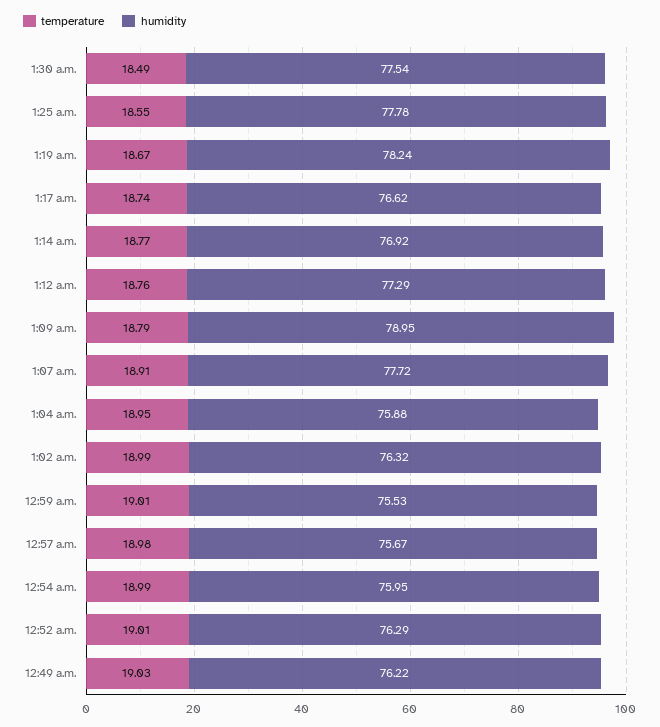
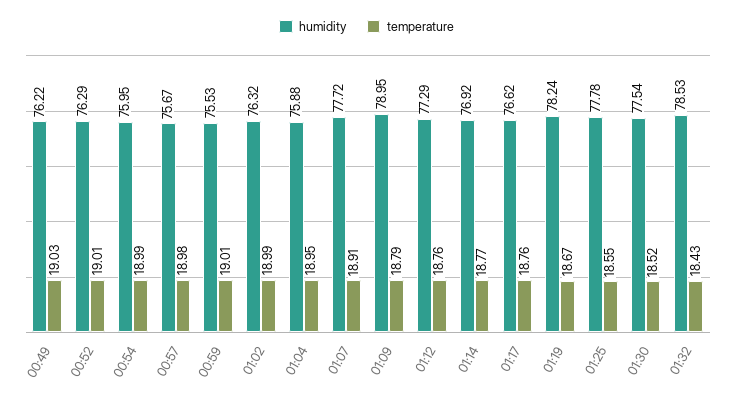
temperature, 1:30 a.m.: 18.49 -> 18.52
temperature, 1:17 a.m.: 18.74 -> 18.76
humidity, 01:32: none -> 78.53
temperature, 01:32: none -> 18.43

